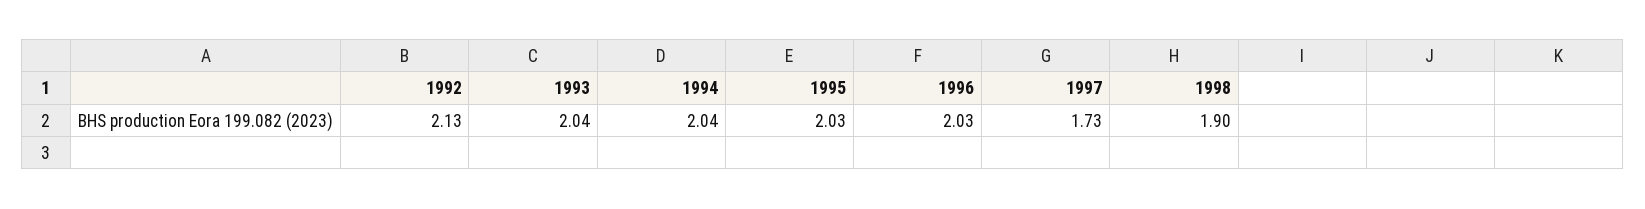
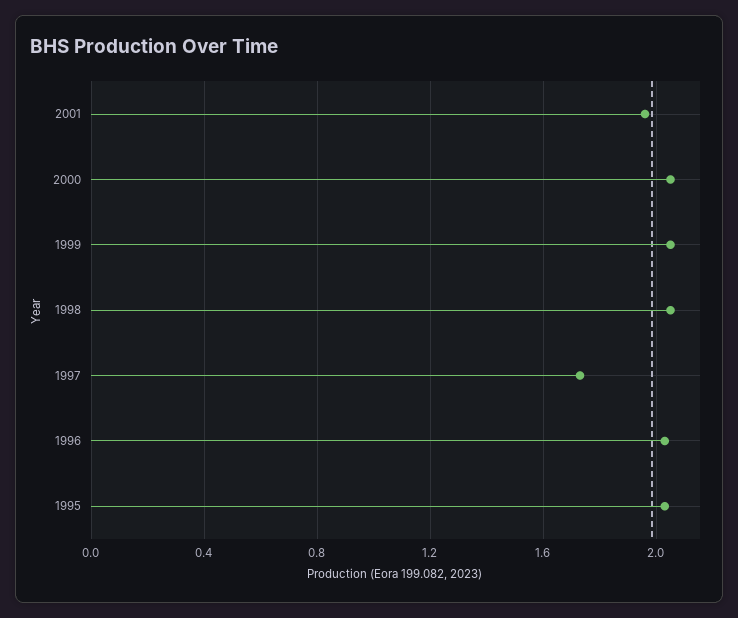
1992: 2.13 -> none
1993: 2.04 -> none
1994: 2.04 -> none
1998: 1.9 -> 2.05
2001: none -> 1.95
2000: none -> 2.05
1999: none -> 2.05

